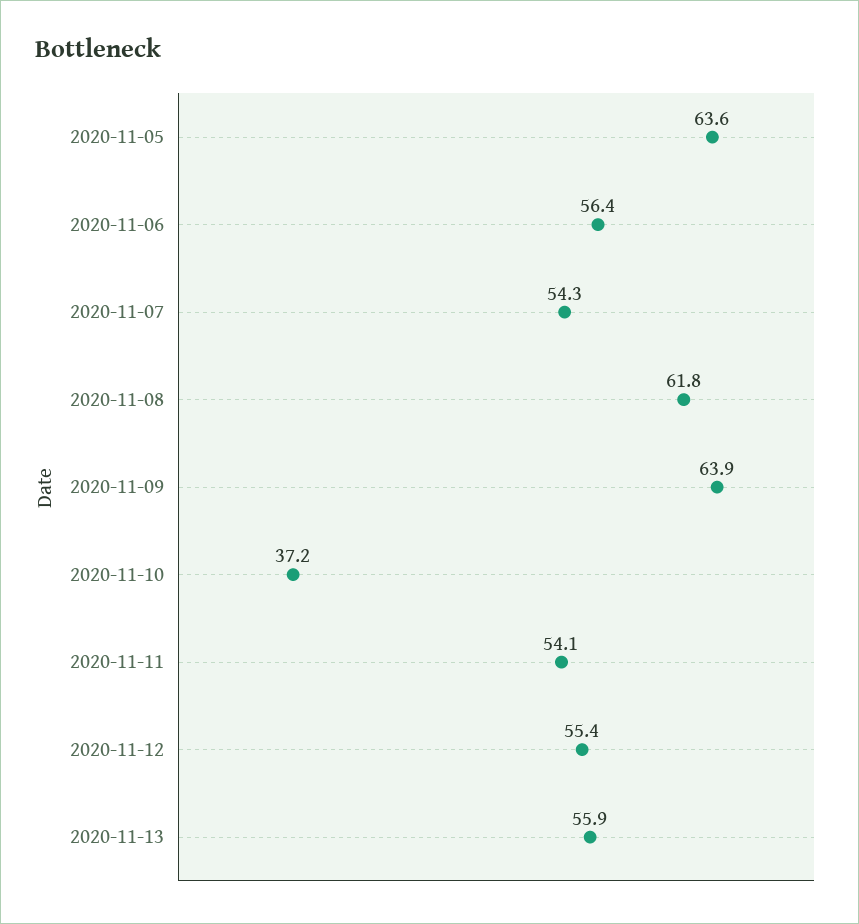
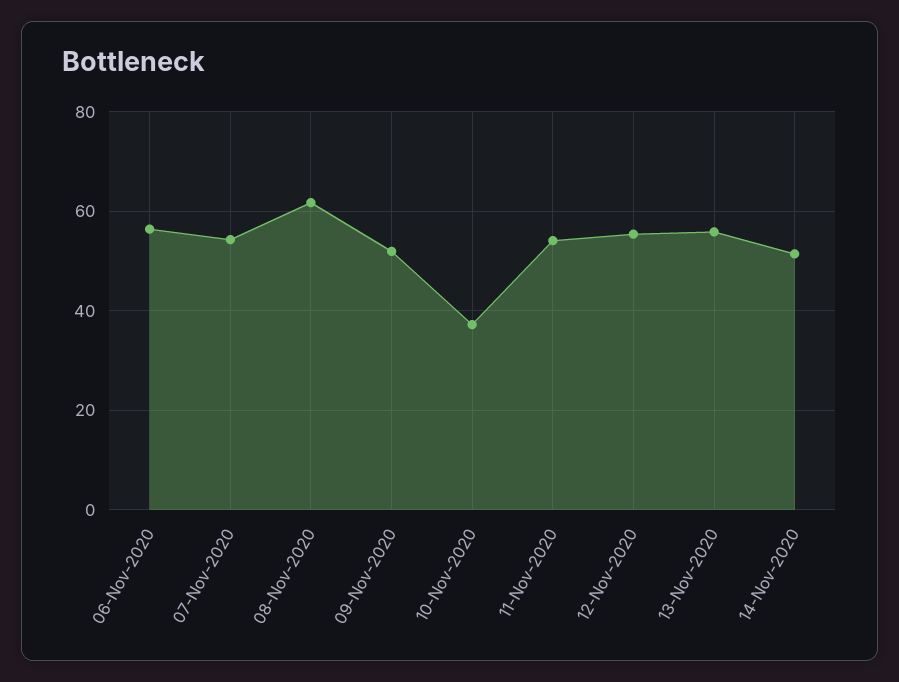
2020-11-05: 63.6 -> none
2020-11-09: 63.9 -> 52
14-Nov-2020: none -> 52

